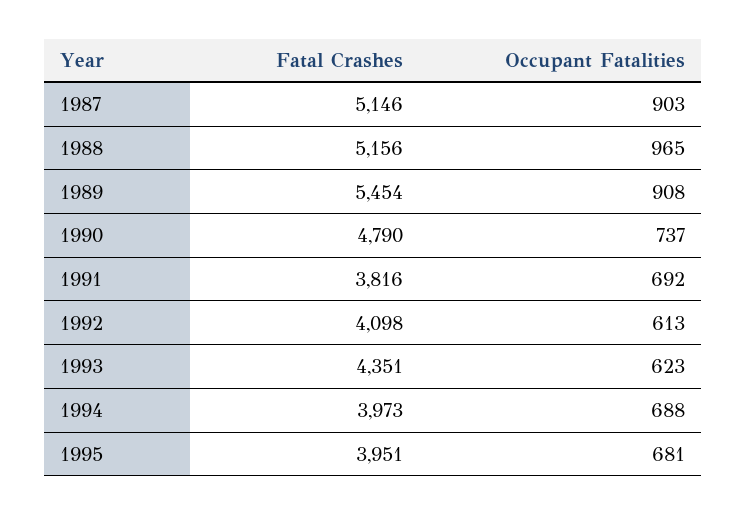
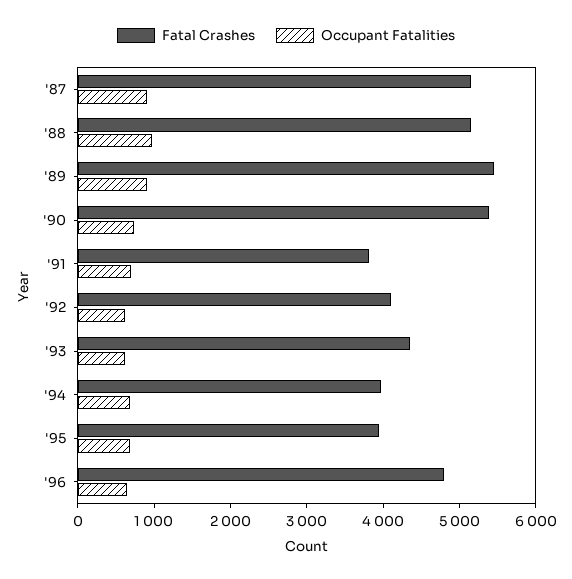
Fatal Crashes, 1990: 4790 -> 5400
Fatal Crashes, '96: none -> 4800
Occupant Fatalities, '96: none -> 600

